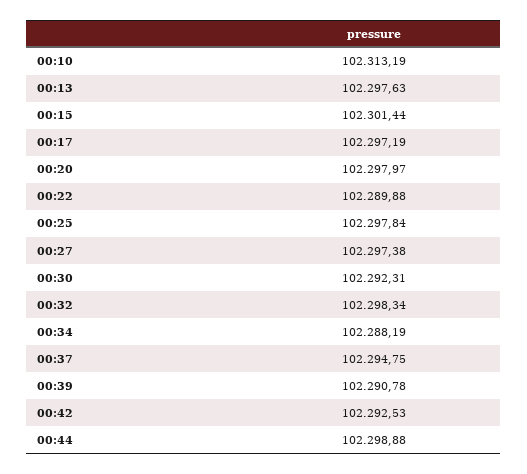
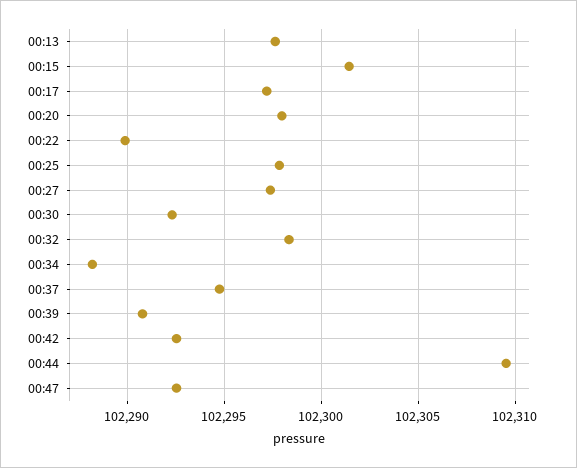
00:10: 102313.19 -> none
00:44: 102298.88 -> 102309.5
00:47: none -> 102292.5

